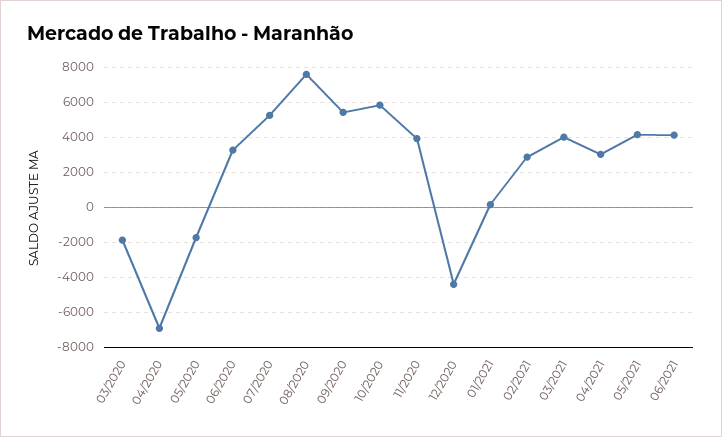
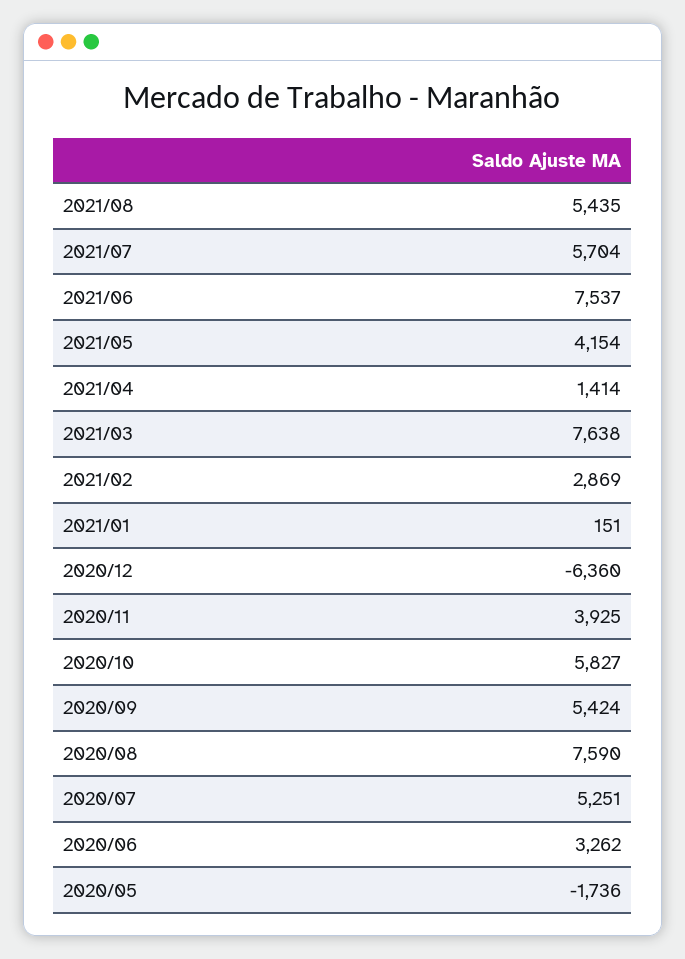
03/2020: -2000 -> none
04/2020: -7000 -> none
12/2020: -4500 -> -6360
03/2021: 4000 -> 7638
04/2021: 3000 -> 1414
06/2021: 4000 -> 7537
2021/08: none -> 5435
2021/07: none -> 5704

